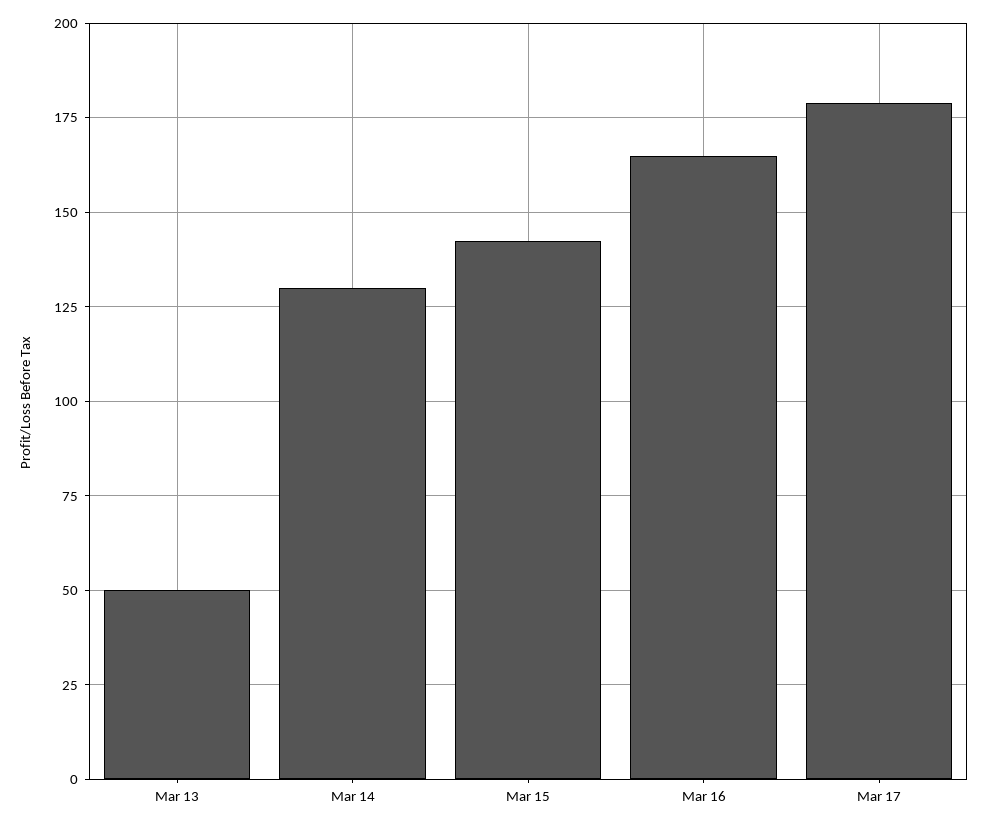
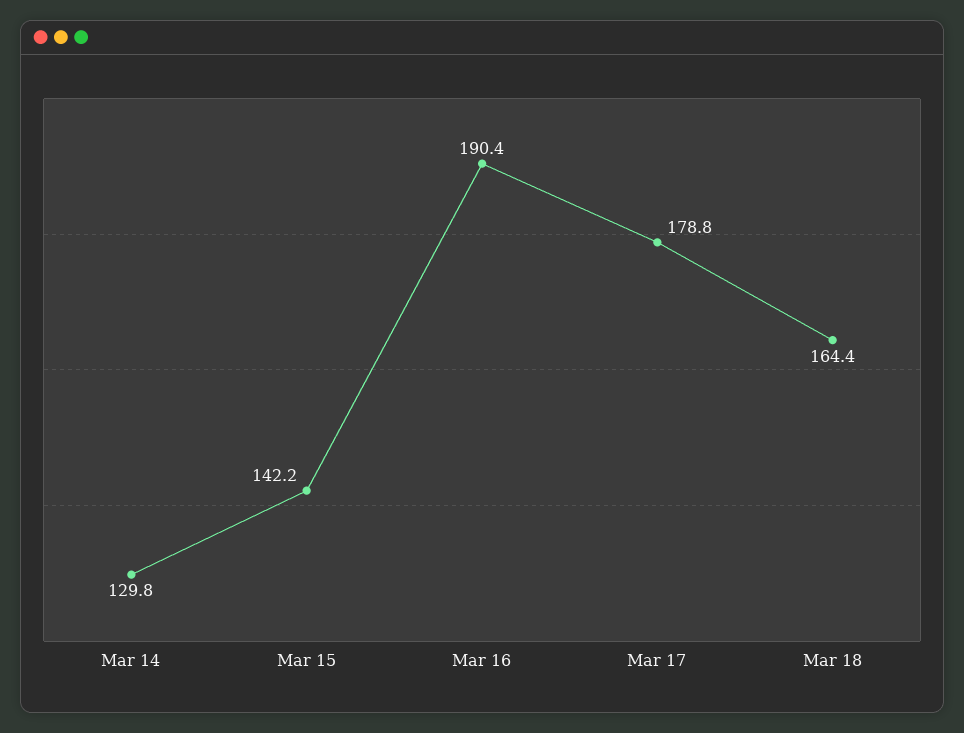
Mar 13: 50 -> none
Mar 16: 165 -> 190.4
Mar 18: none -> 164.4

